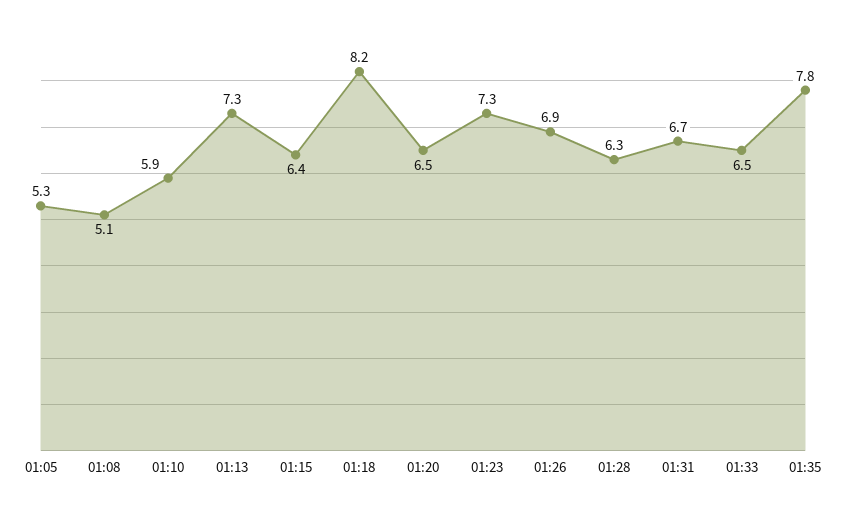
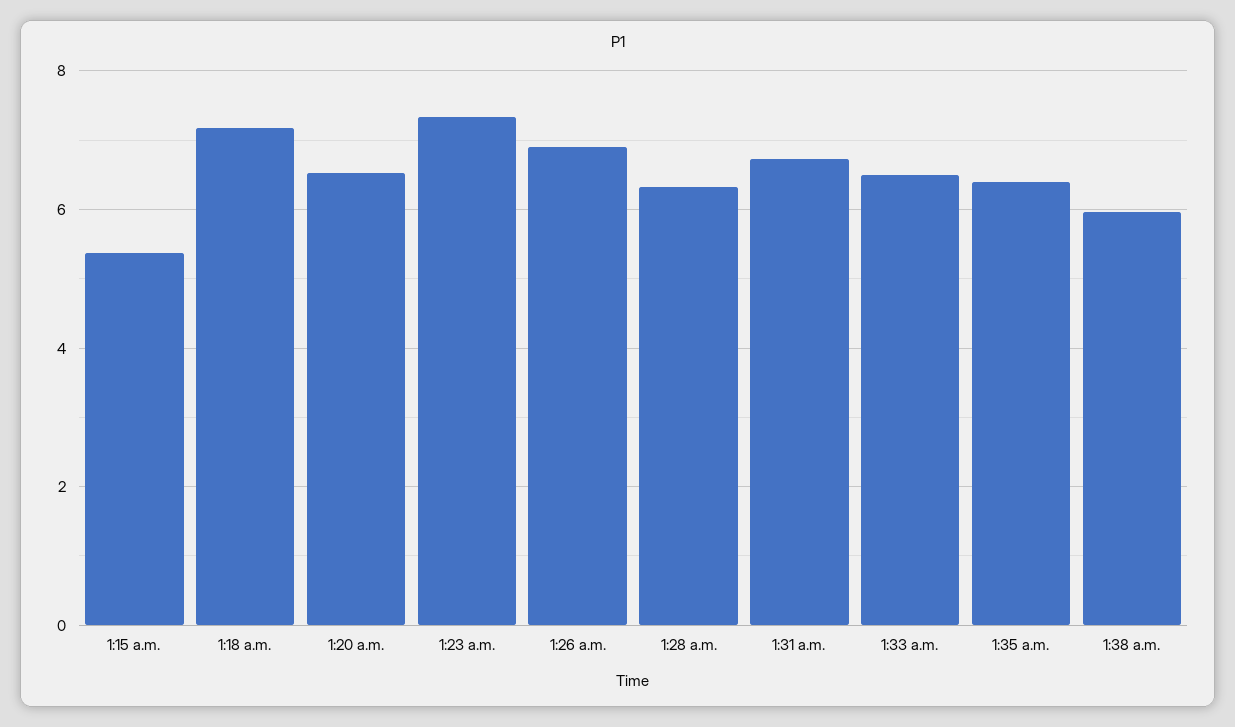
01:05: 5.3 -> none
01:08: 5.1 -> none
01:10: 5.9 -> none
01:13: 7.3 -> none
01:15: 6.4 -> 5.4
01:18: 8.2 -> 7.2
01:35: 7.8 -> 6.4
1:38 a.m.: none -> 6

